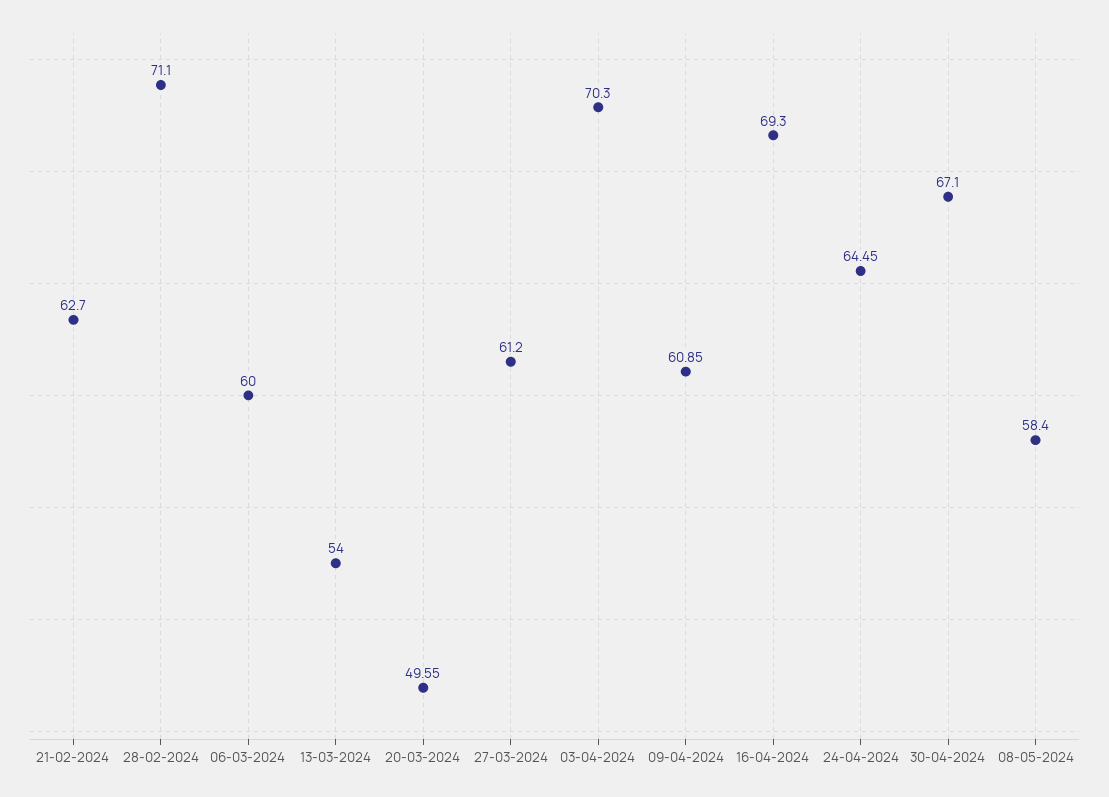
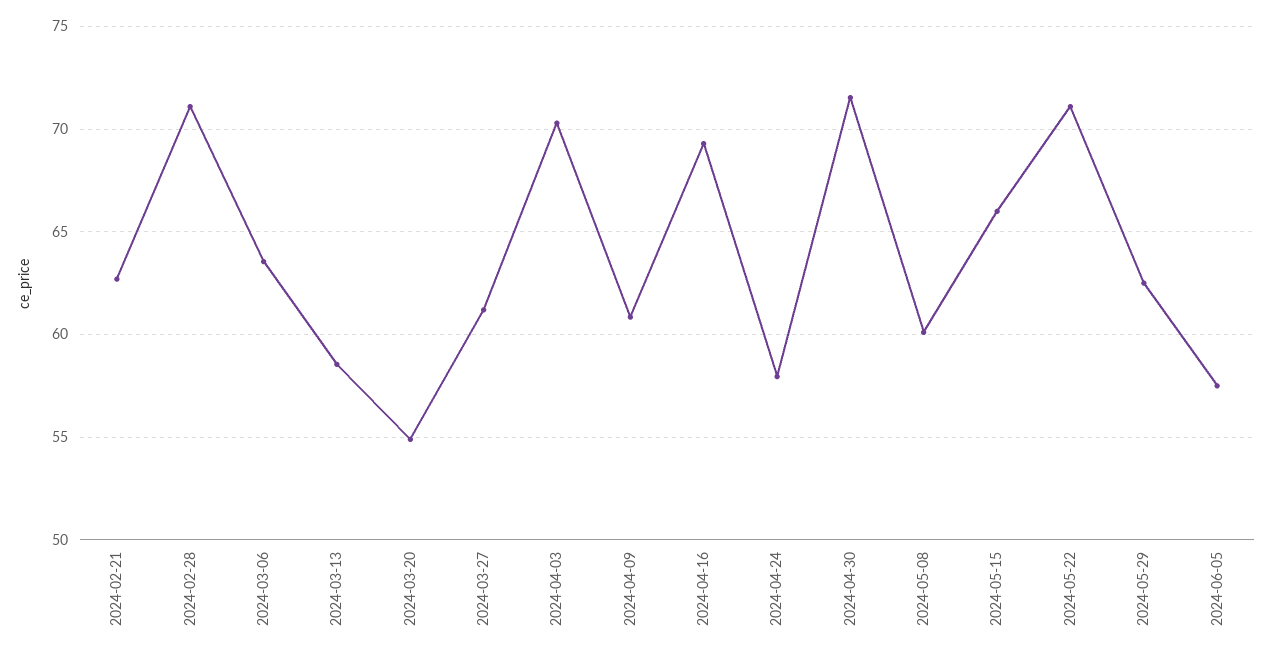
06-03-2024: 60 -> 63.5
13-03-2024: 54 -> 58.5
20-03-2024: 49.55 -> 55
24-04-2024: 64.45 -> 58
30-04-2024: 67.1 -> 71.5
08-05-2024: 58.4 -> 60
2024-05-15: none -> 66
2024-05-22: none -> 71
2024-05-29: none -> 62.5
2024-06-05: none -> 57.5

